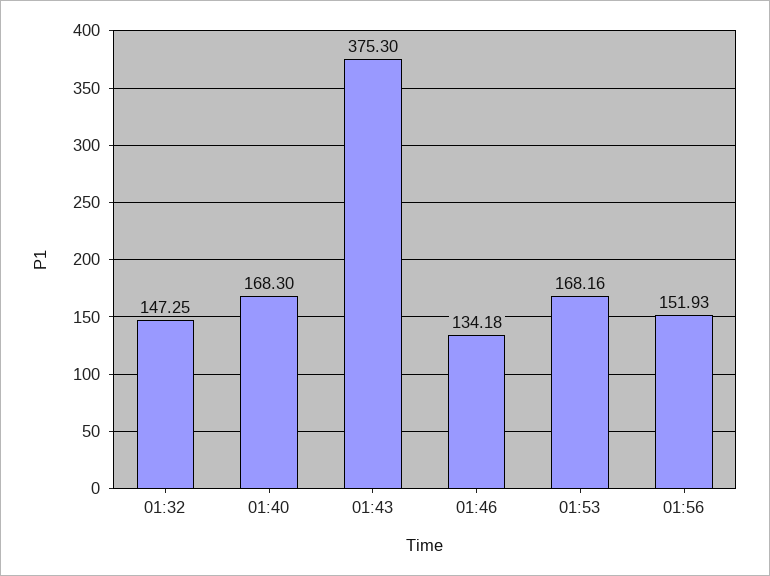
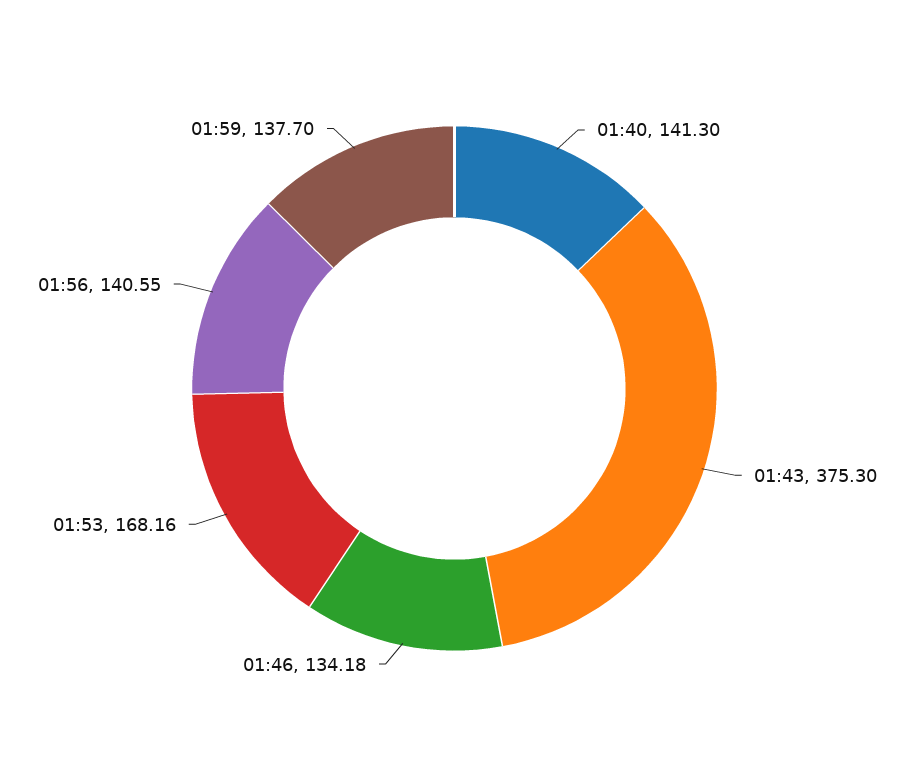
01:32: 147.25 -> none
01:40: 168.3 -> 141.3
01:56: 151.93 -> 140.55
01:59: none -> 137.7

